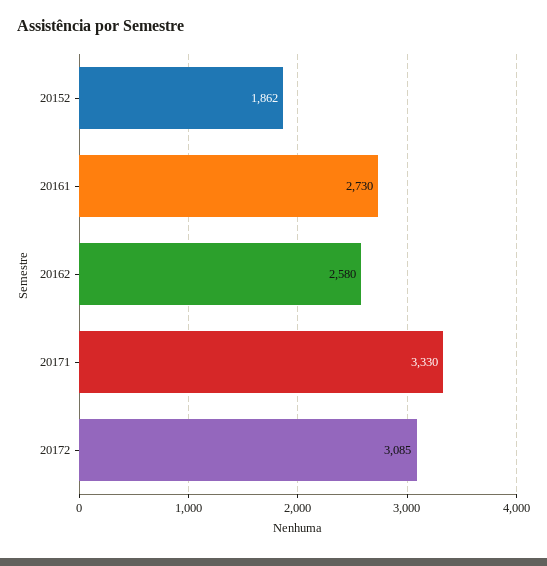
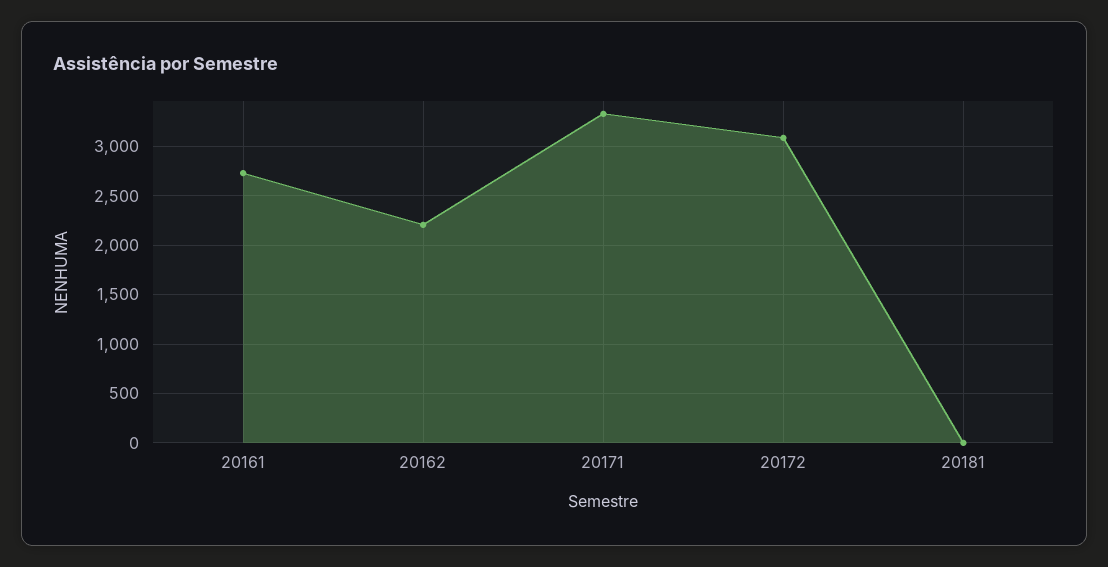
20152: 1862 -> none
20162: 2580 -> 2200
20181: none -> 0

